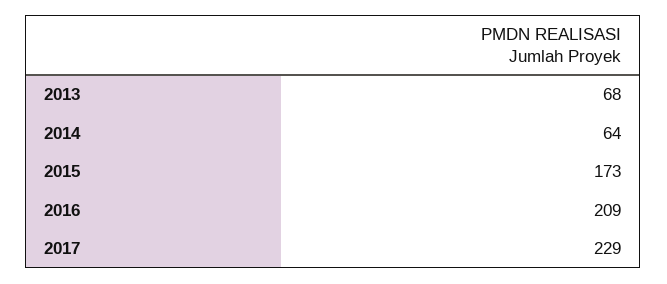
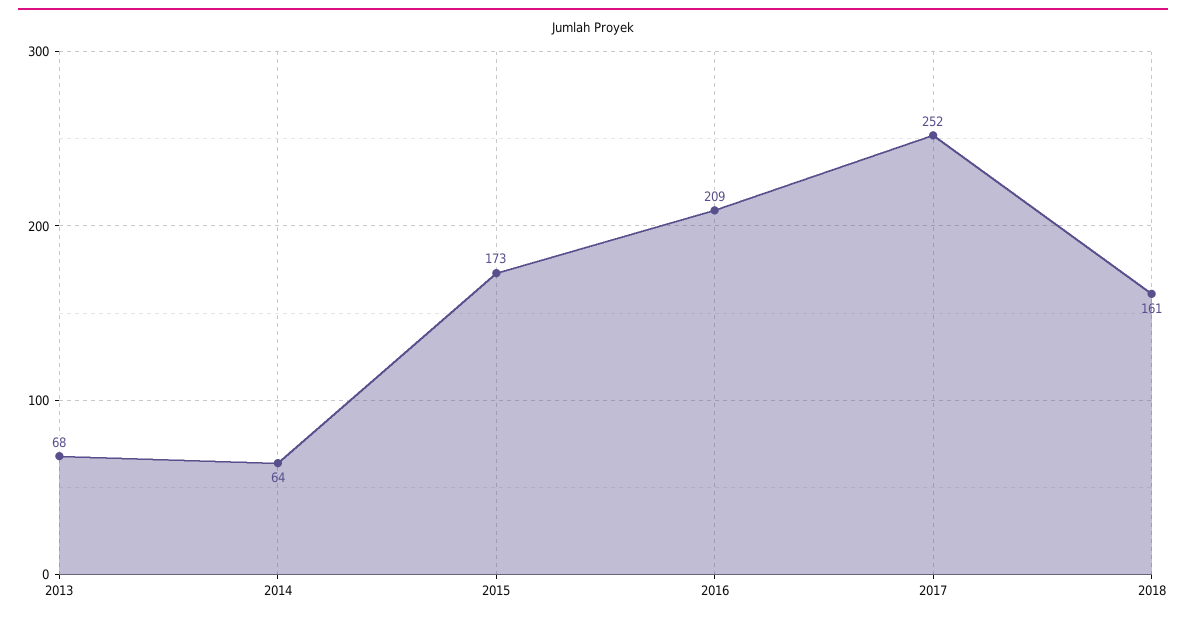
2017: 229 -> 252
2018: none -> 161

